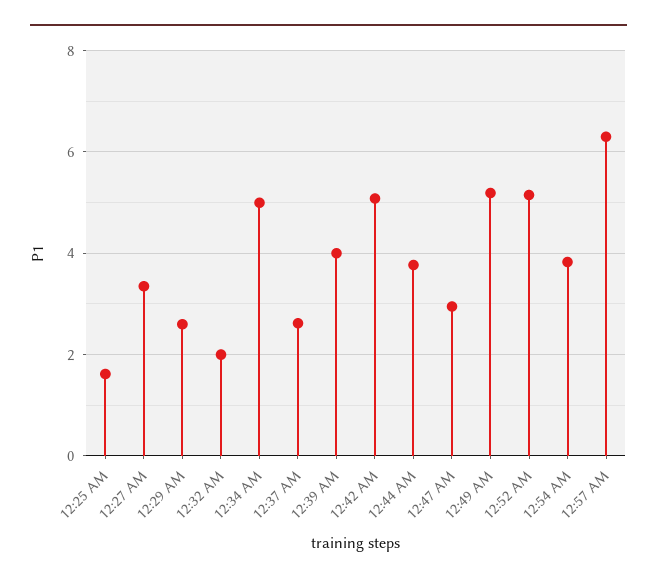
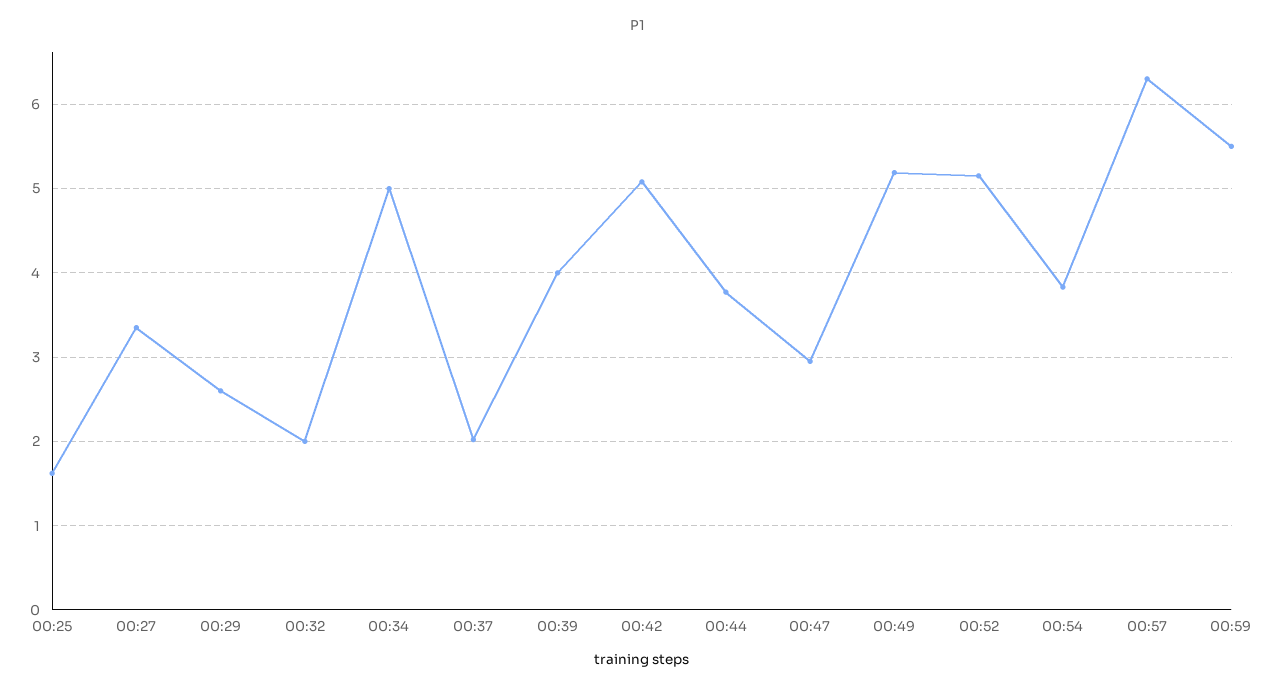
12:37 AM: 2.6 -> 2
00:59: none -> 5.5

